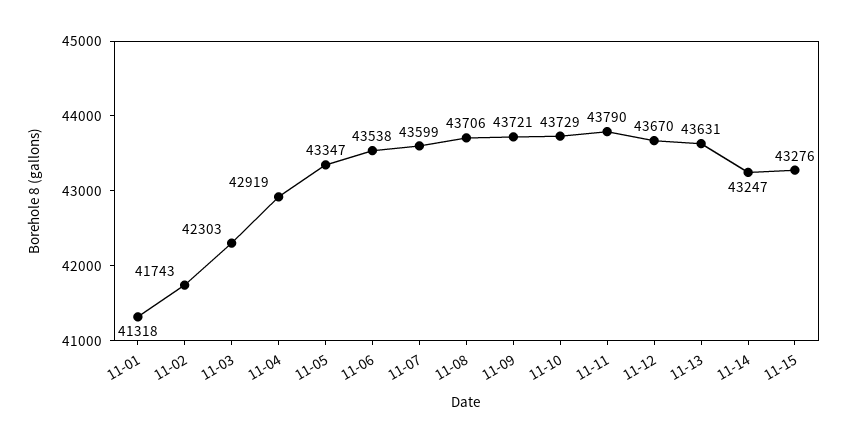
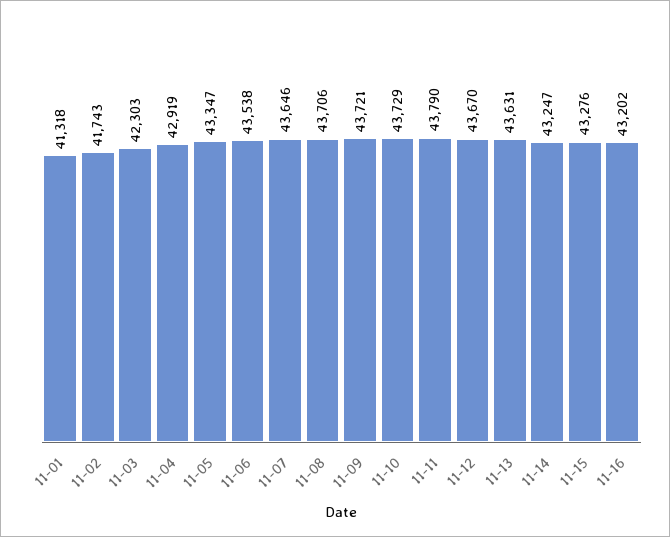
11-07: 43599 -> 43646
11-16: none -> 43202

